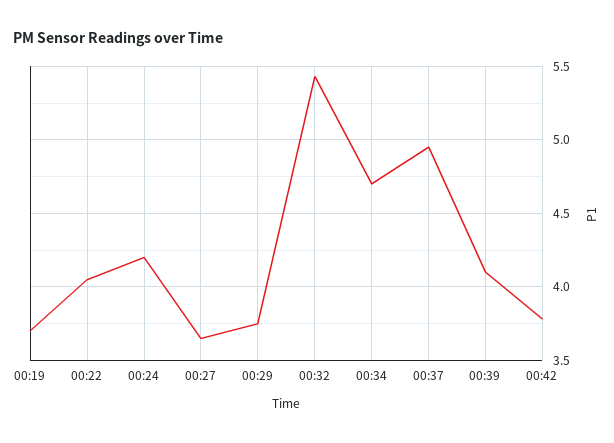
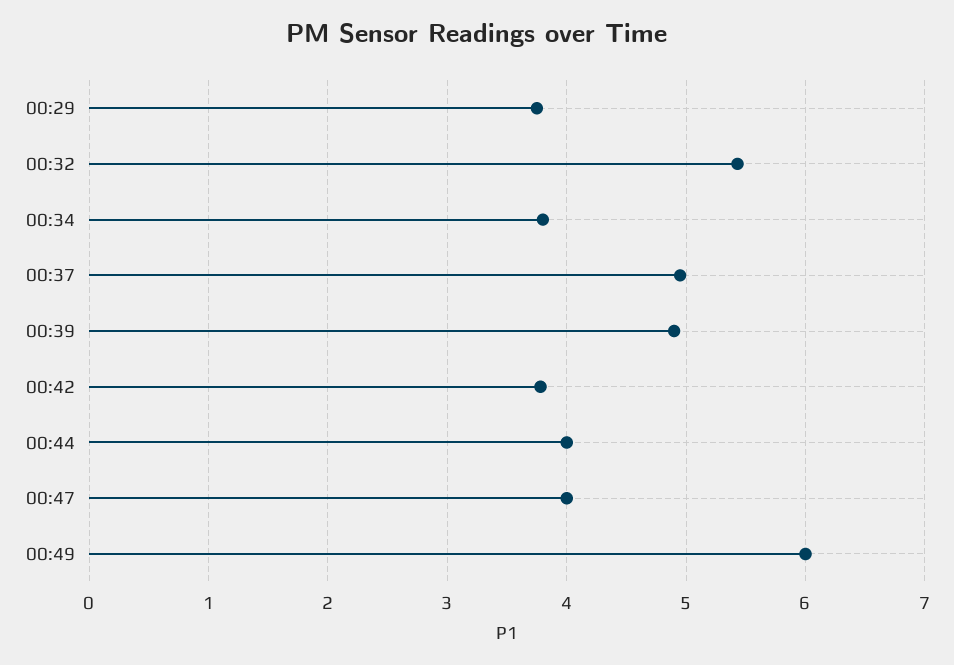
00:19: 3.7 -> none
00:22: 4.05 -> none
00:24: 4.2 -> none
00:27: 3.65 -> none
00:34: 4.7 -> 3.8
00:39: 4.1 -> 4.9
00:44: none -> 4
00:47: none -> 4
00:49: none -> 6

